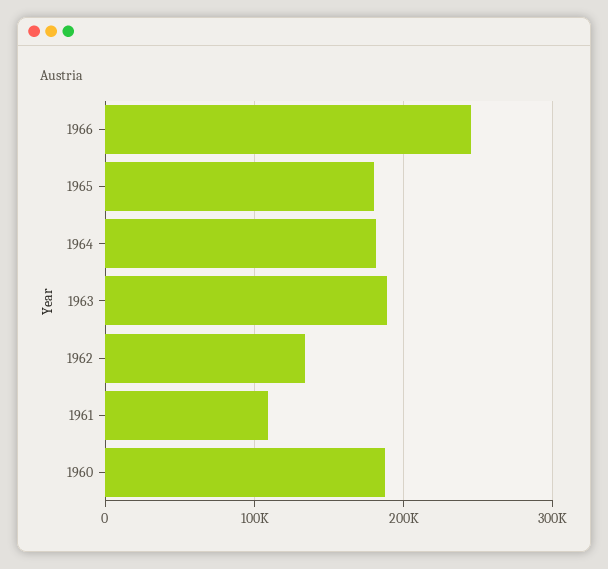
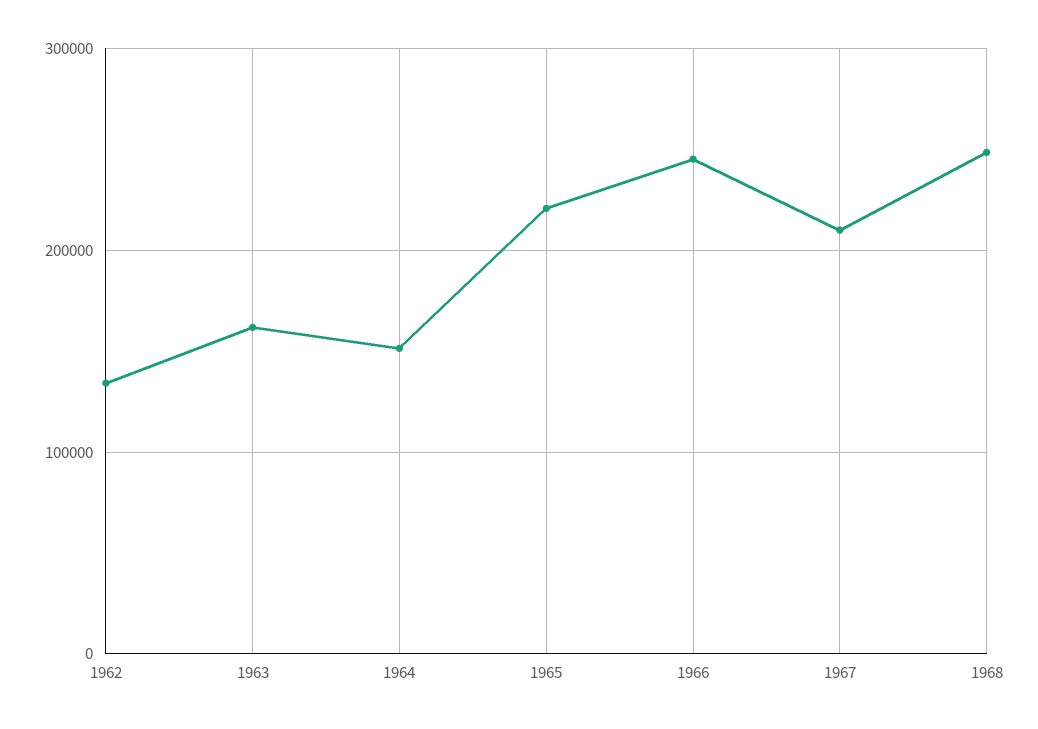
1965: 180000 -> 220000
1964: 180000 -> 150000
1963: 190000 -> 160000
1961: 110000 -> none
1960: 190000 -> none
1967: none -> 210000
1968: none -> 250000

